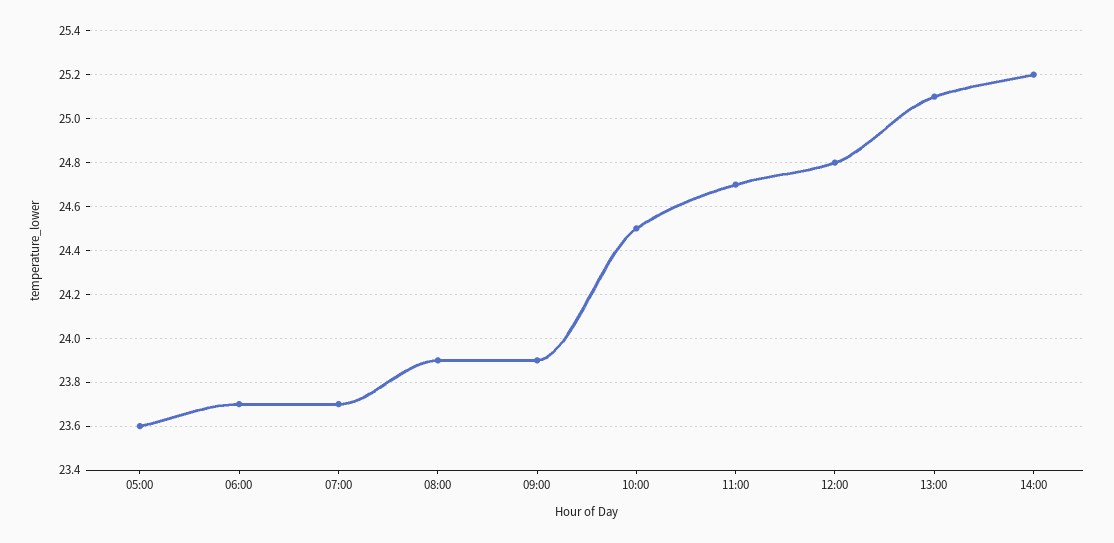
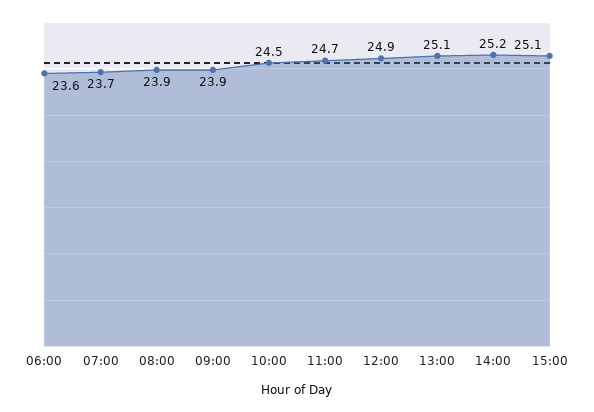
05:00: 23.6 -> none
06:00: 23.7 -> 23.6
12:00: 24.8 -> 24.9
15:00: none -> 25.1

